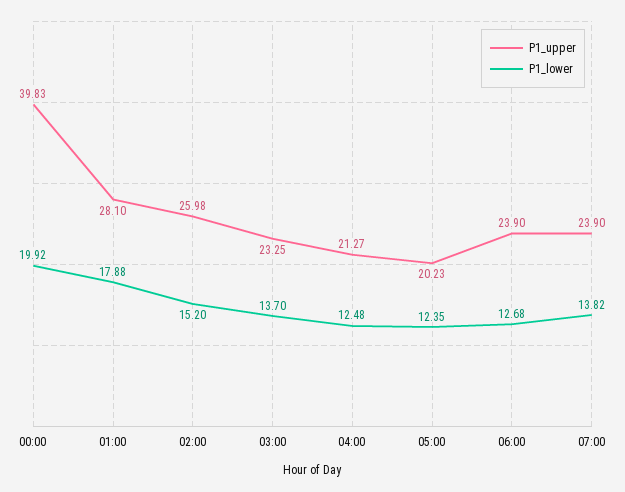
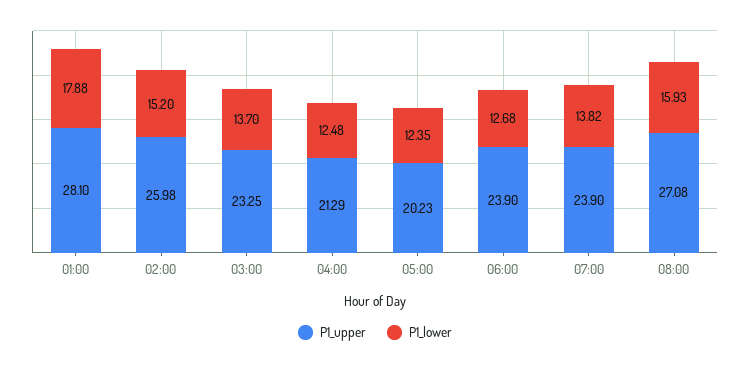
P1_upper, 00:00: 39.83 -> none
P1_lower, 00:00: 19.92 -> none
P1_upper, 04:00: 21.27 -> 21.29
P1_upper, 08:00: none -> 27.08
P1_lower, 08:00: none -> 15.93

